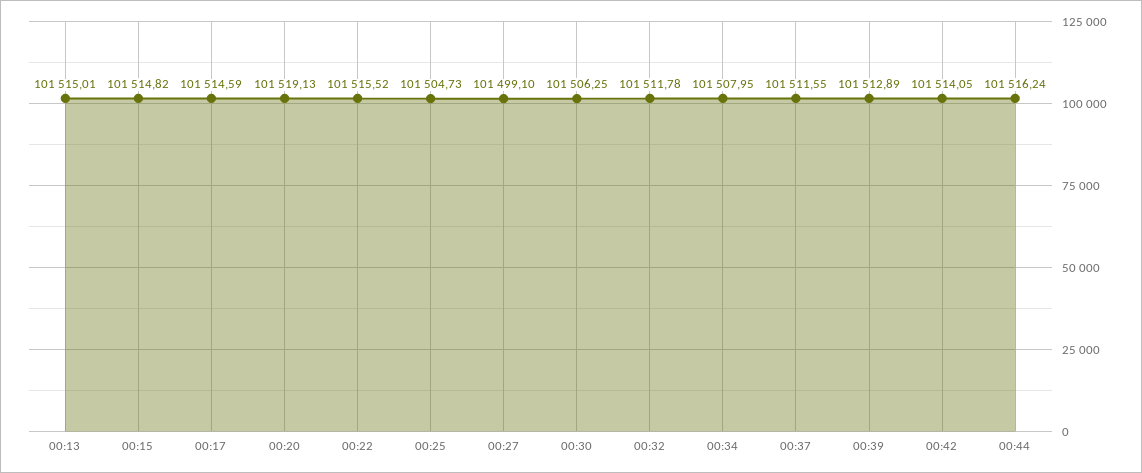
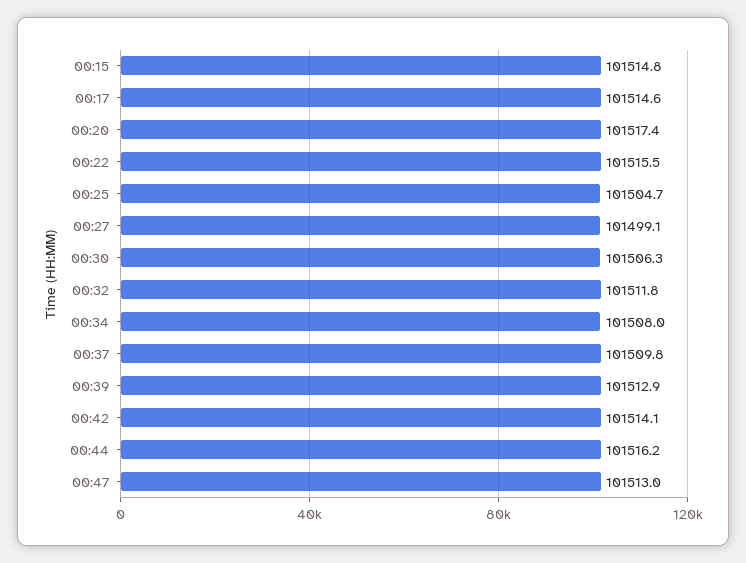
00:13: 101515.01 -> none
00:20: 101519.13 -> 101517.4
00:37: 101511.55 -> 101509.8
00:47: none -> 101513

